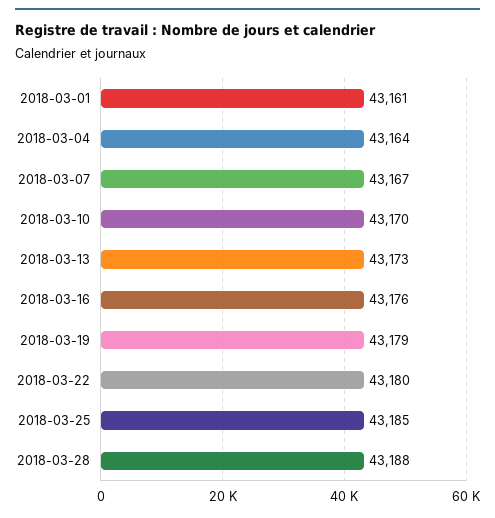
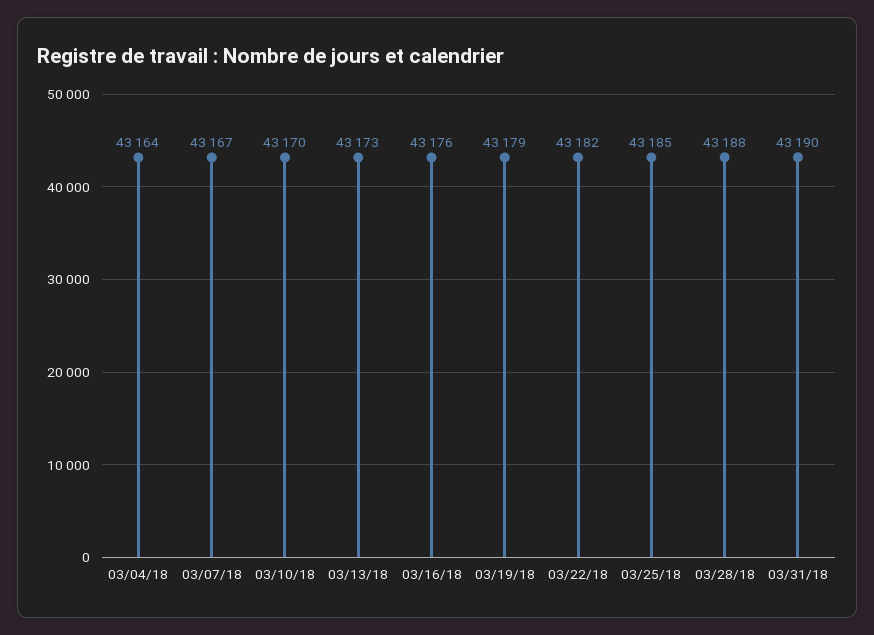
2018-03-01: 43161 -> none
2018-03-22: 43180 -> 43182
03/31/18: none -> 43190

